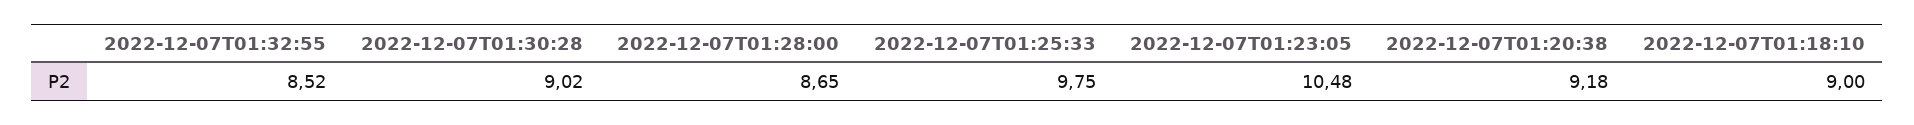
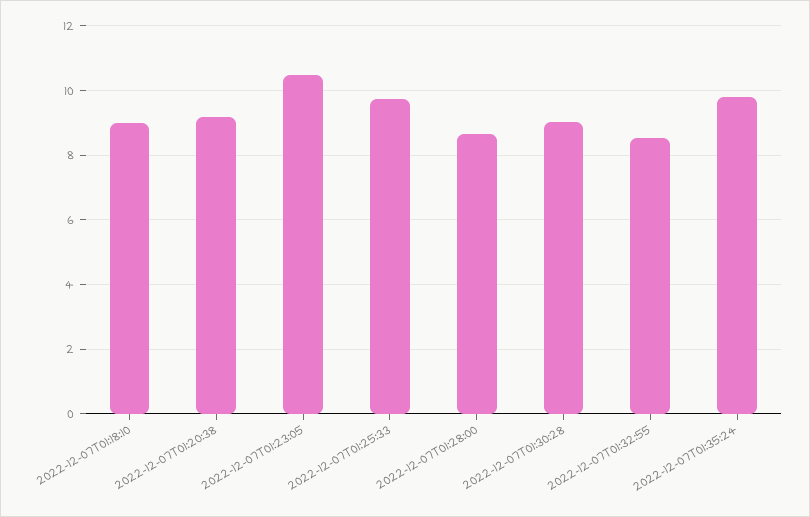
2022-12-07T01:35:24: none -> 9.8

